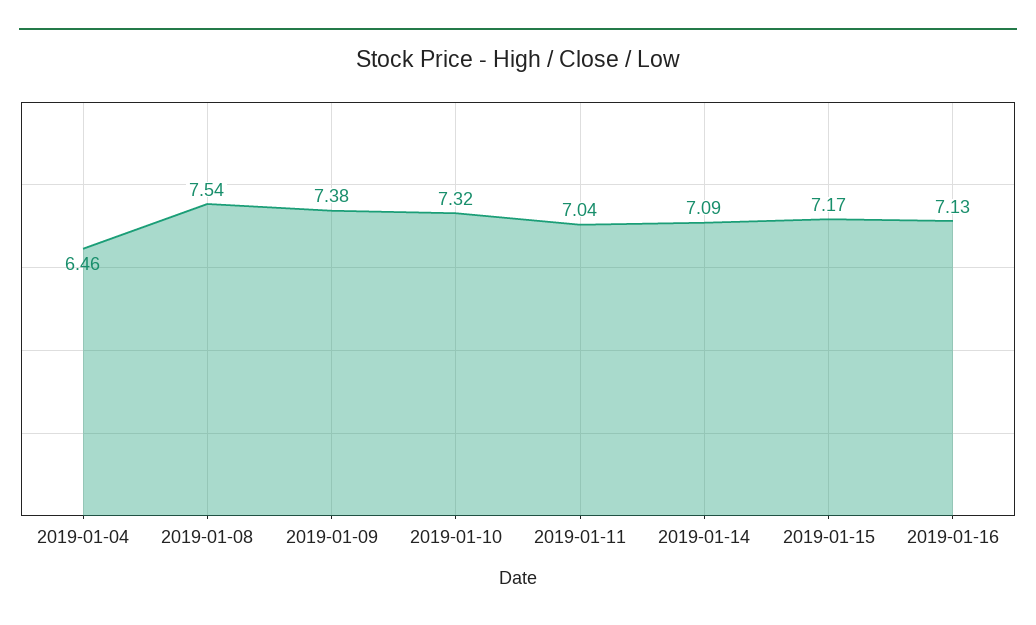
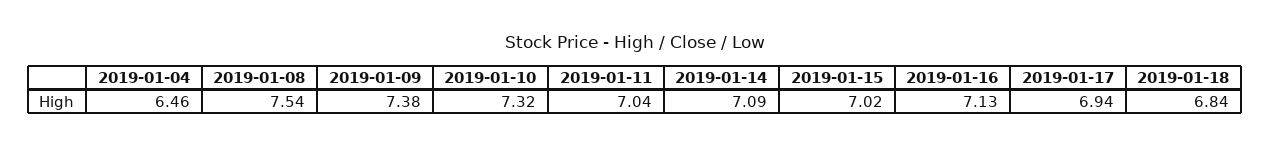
2019-01-15: 7.17 -> 7.02
2019-01-17: none -> 6.94
2019-01-18: none -> 6.84

